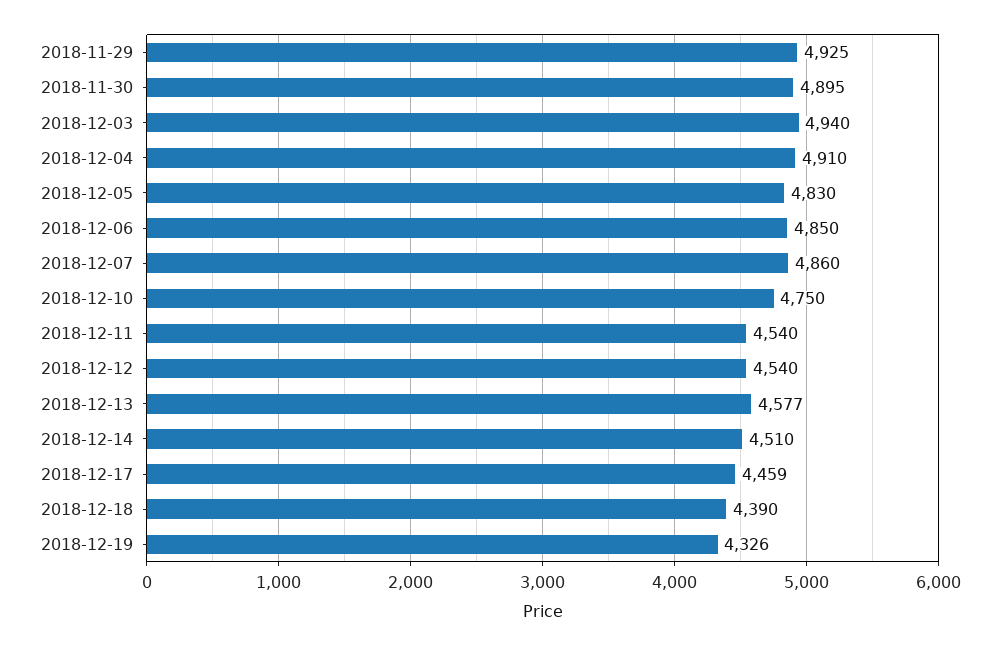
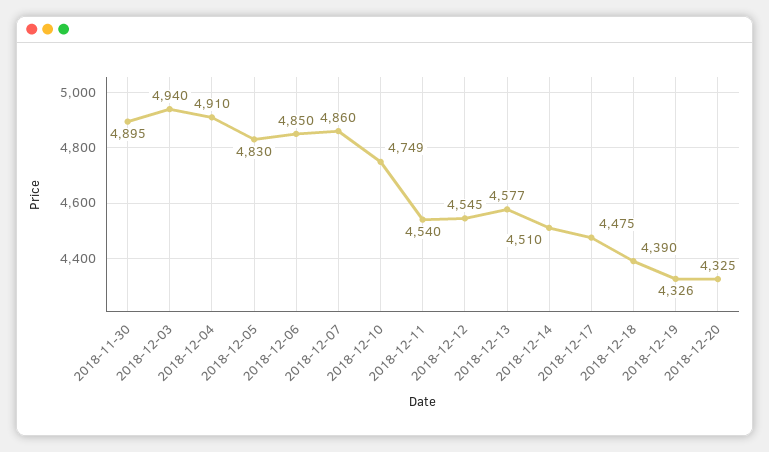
2018-11-29: 4925 -> none
2018-12-10: 4750 -> 4749
2018-12-12: 4540 -> 4545
2018-12-17: 4459 -> 4475
2018-12-20: none -> 4325

